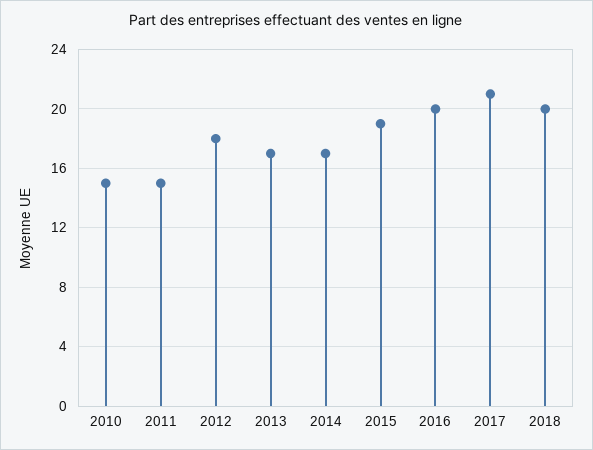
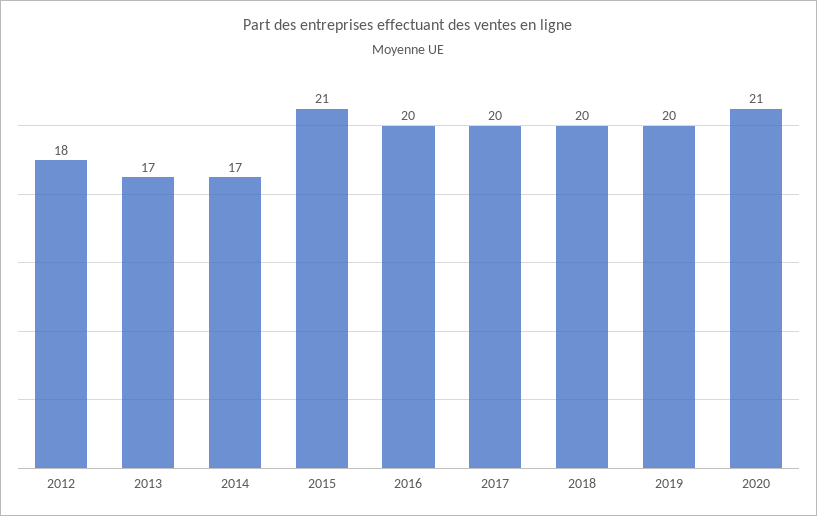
2010: 15 -> none
2011: 15 -> none
2015: 19 -> 21
2017: 21 -> 20
2019: none -> 20
2020: none -> 21

